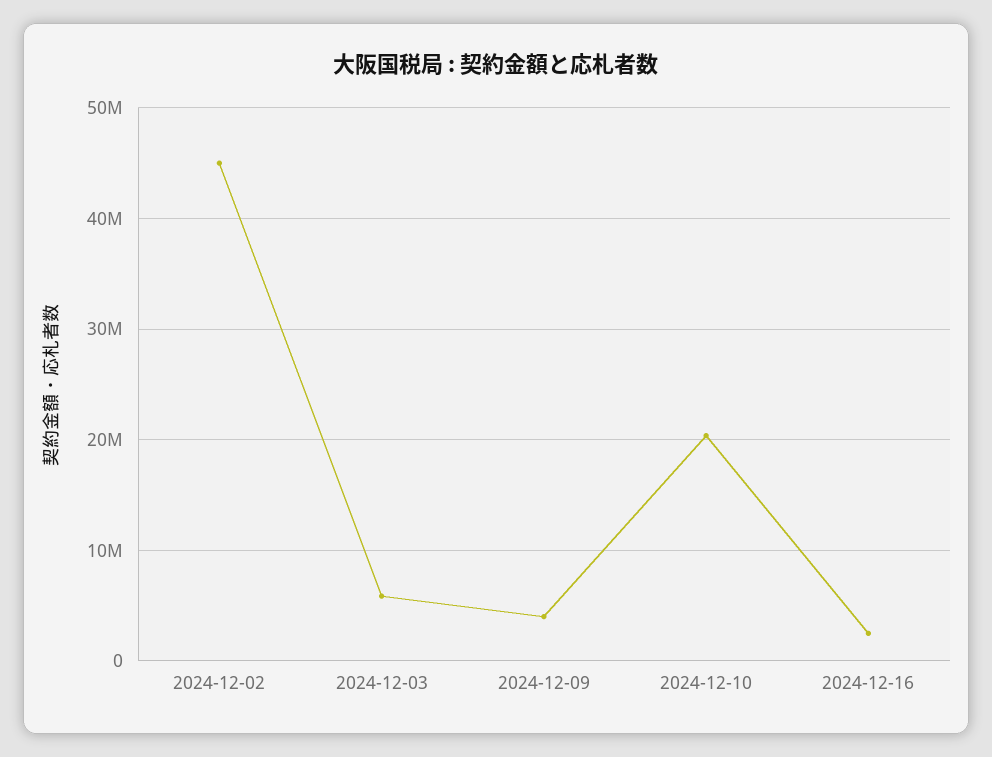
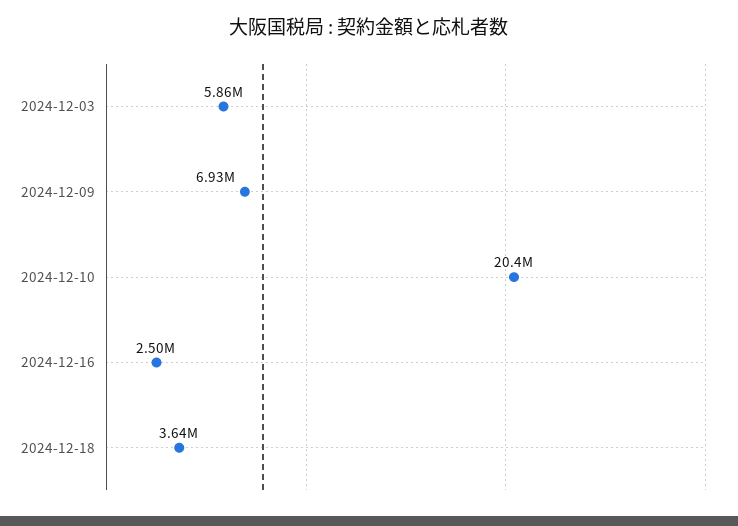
2024-12-02: 45000000 -> none
2024-12-09: 4000000 -> 6930000
2024-12-18: none -> 3640000

